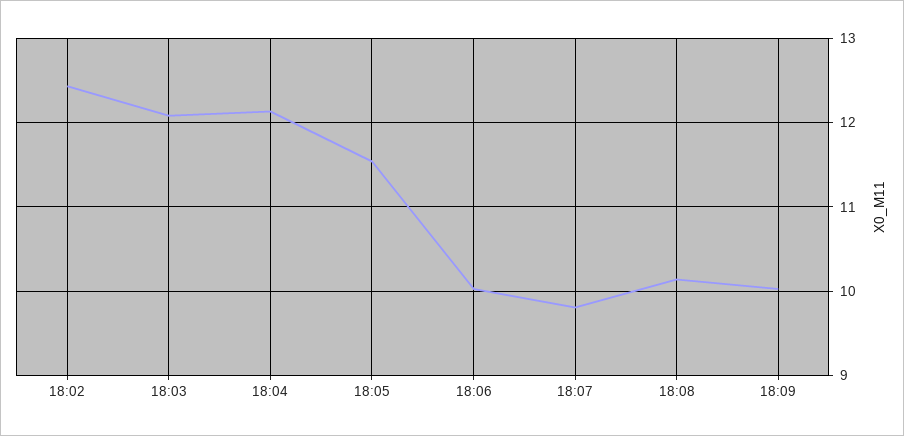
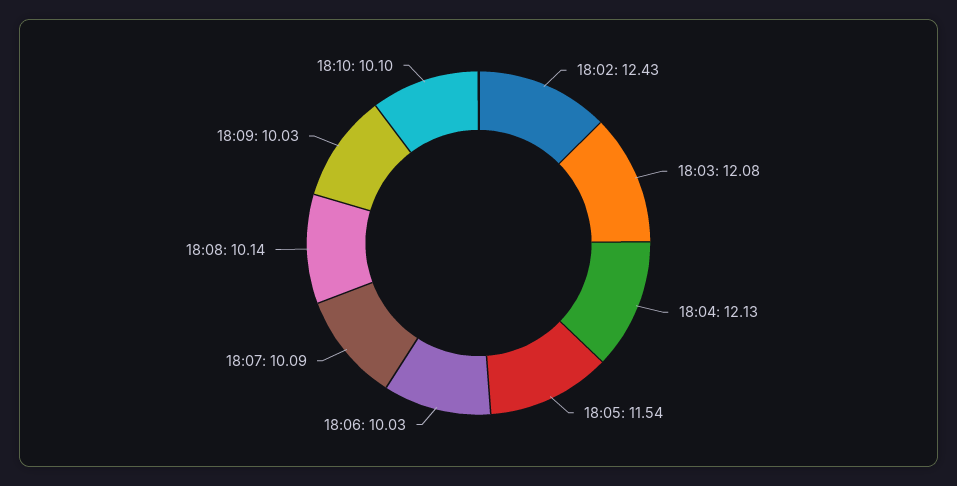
18:07: 9.8 -> 10.09
18:10: none -> 10.1

